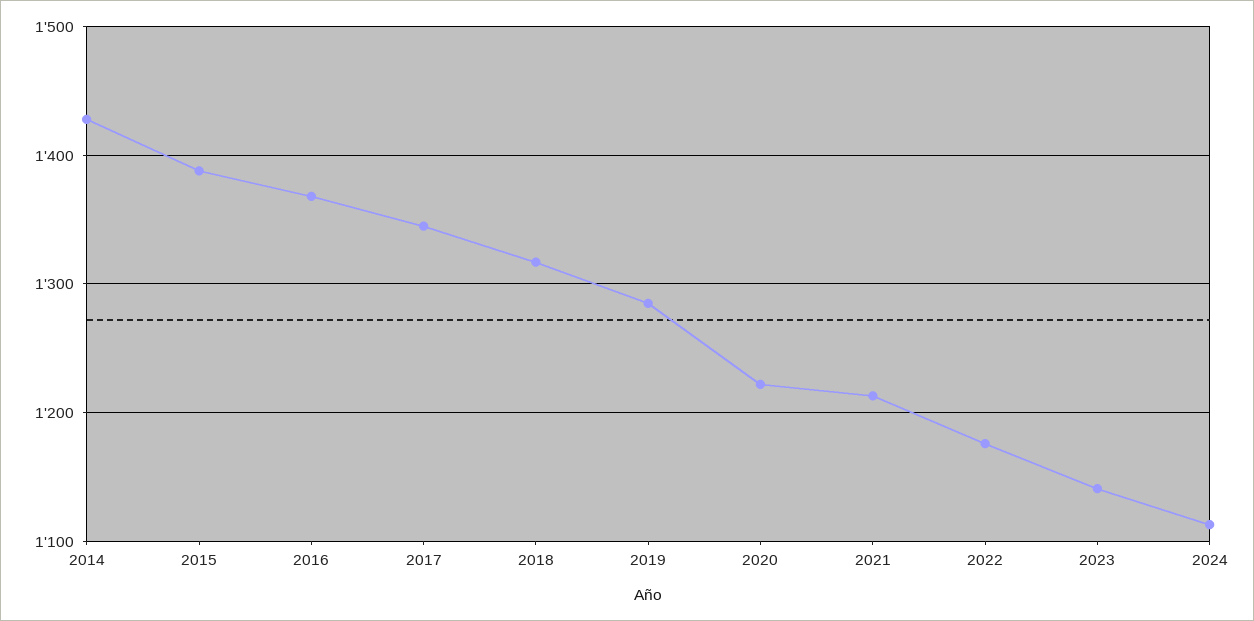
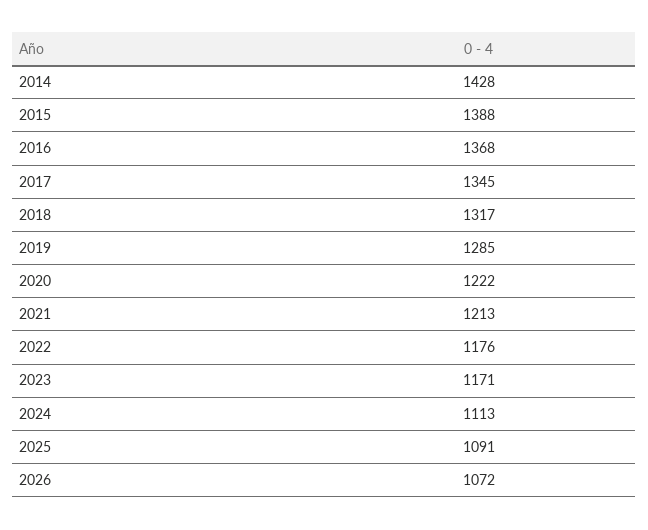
2023: 1140 -> 1171
2025: none -> 1091
2026: none -> 1072

